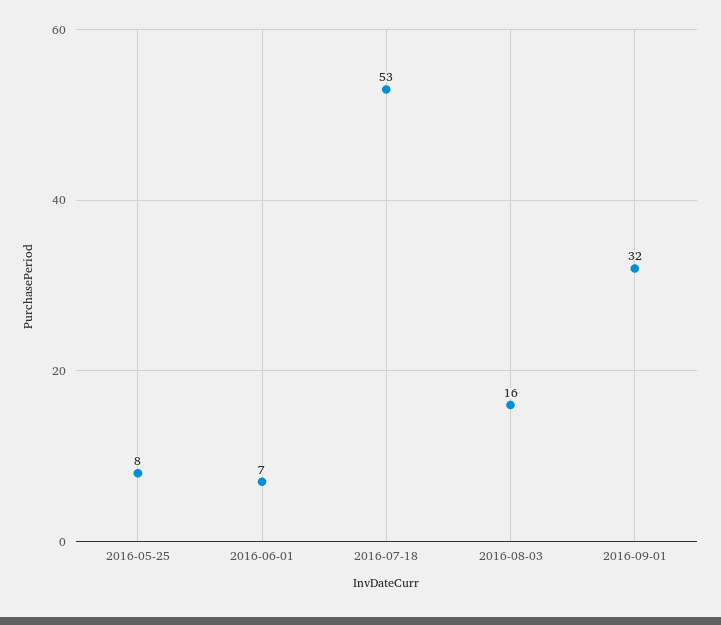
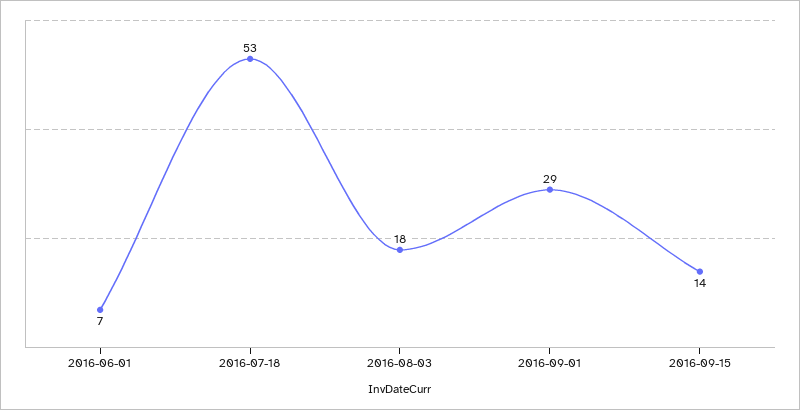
2016-05-25: 8 -> none
2016-08-03: 16 -> 18
2016-09-01: 32 -> 29
2016-09-15: none -> 14

